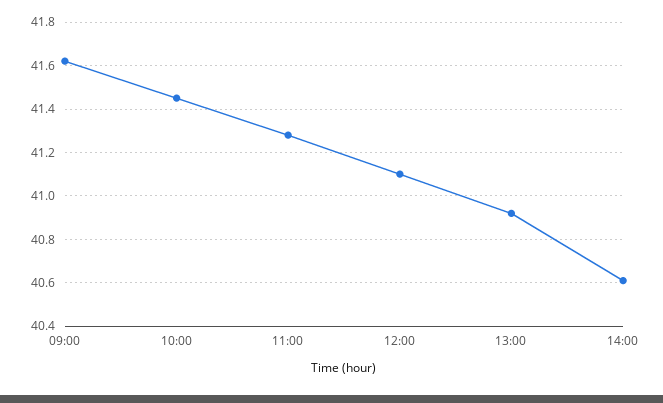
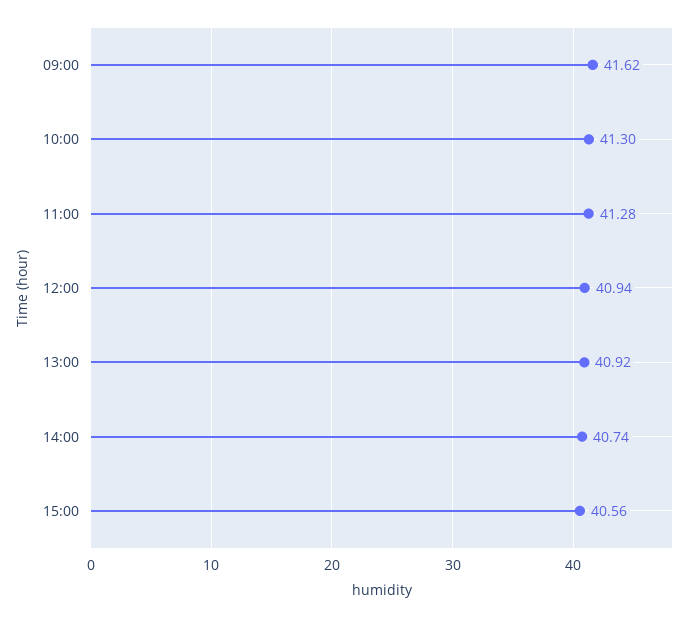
10:00: 41.45 -> 41.3
12:00: 41.1 -> 40.94
14:00: 40.6 -> 40.74
15:00: none -> 40.56

